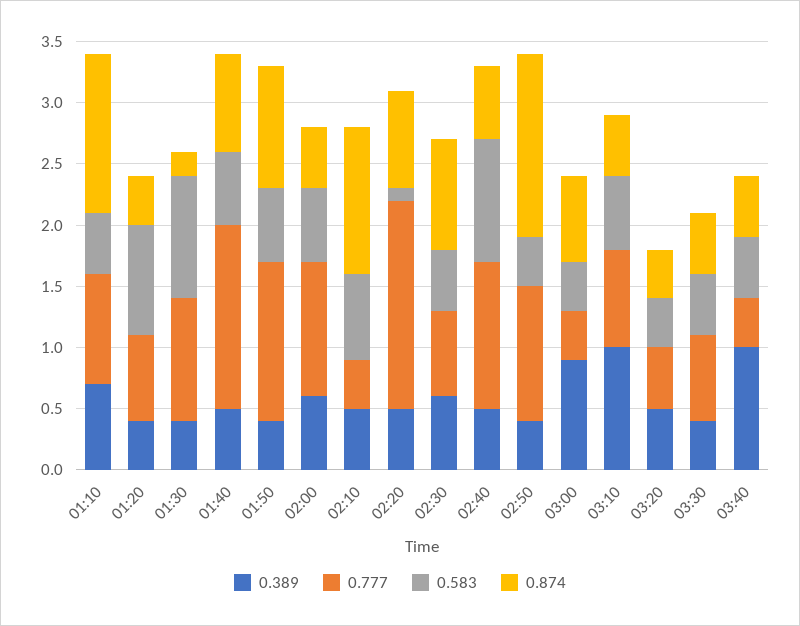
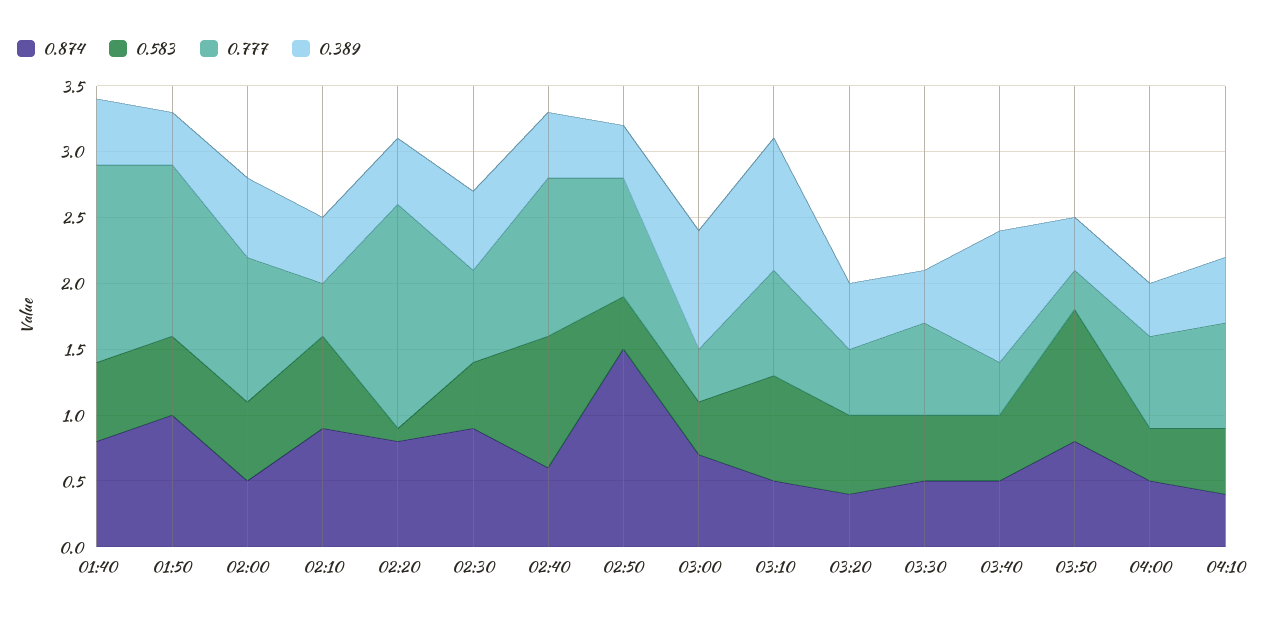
0.389, 01:10: 0.7 -> none
0.777, 01:10: 0.9 -> none
0.583, 01:10: 0.5 -> none
0.874, 01:10: 1.3 -> none
0.389, 01:20: 0.4 -> none
0.777, 01:20: 0.7 -> none
0.583, 01:20: 0.9 -> none
0.874, 01:20: 0.4 -> none
0.389, 01:30: 0.4 -> none
0.777, 01:30: 1 -> none
0.583, 01:30: 1 -> none
0.874, 01:30: 0.2 -> none
0.874, 02:10: 1.2 -> 0.9
0.777, 02:50: 1.1 -> 0.9
0.583, 03:10: 0.6 -> 0.8
0.583, 03:20: 0.4 -> 0.6
0.874, 03:50: none -> 0.8
0.583, 03:50: none -> 1
0.777, 03:50: none -> 0.3
0.389, 03:50: none -> 0.4
0.874, 04:00: none -> 0.5
0.583, 04:00: none -> 0.4
0.777, 04:00: none -> 0.7
0.389, 04:00: none -> 0.4
0.874, 04:10: none -> 0.4
0.583, 04:10: none -> 0.5
0.777, 04:10: none -> 0.8
0.389, 04:10: none -> 0.5

